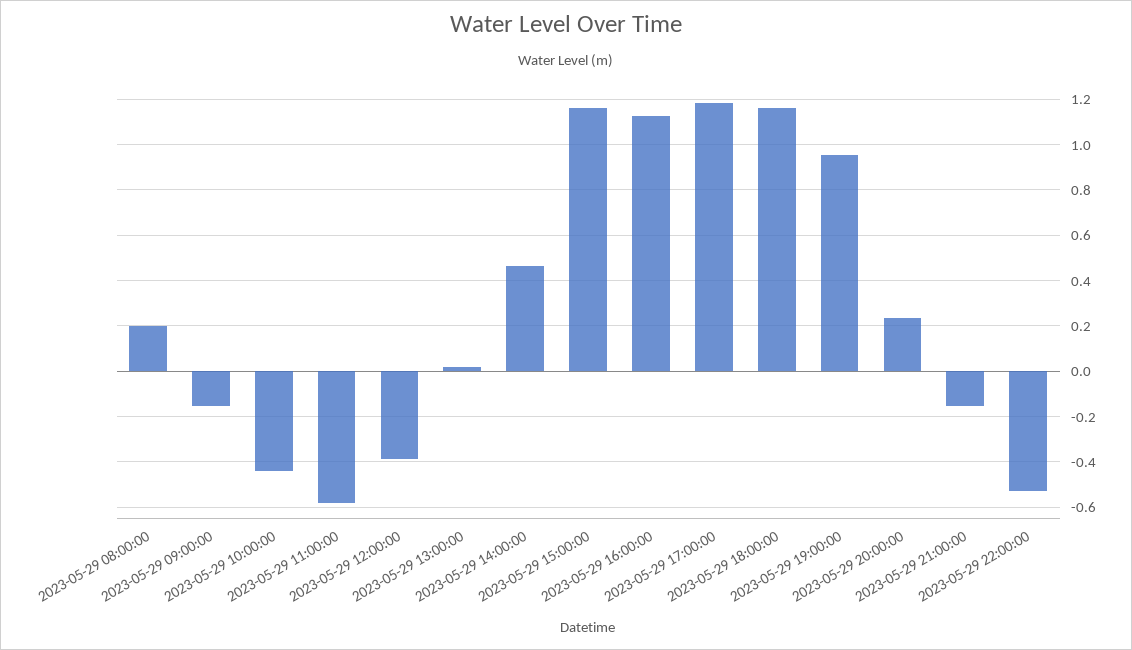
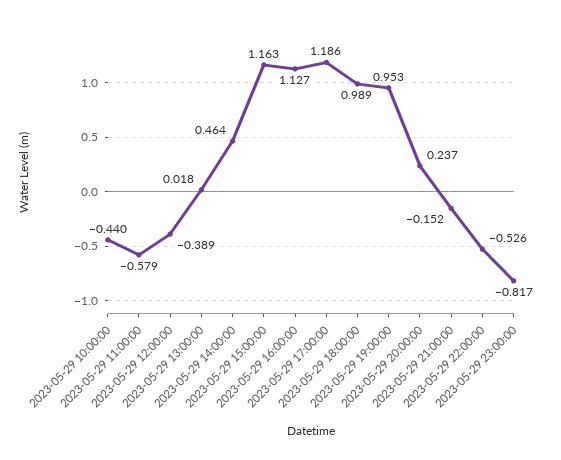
2023-05-29 08:00:00: 0.2 -> none
2023-05-29 09:00:00: -0.15 -> none
2023-05-29 18:00:00: 1.15 -> 0.989
2023-05-29 23:00:00: none -> -0.817

